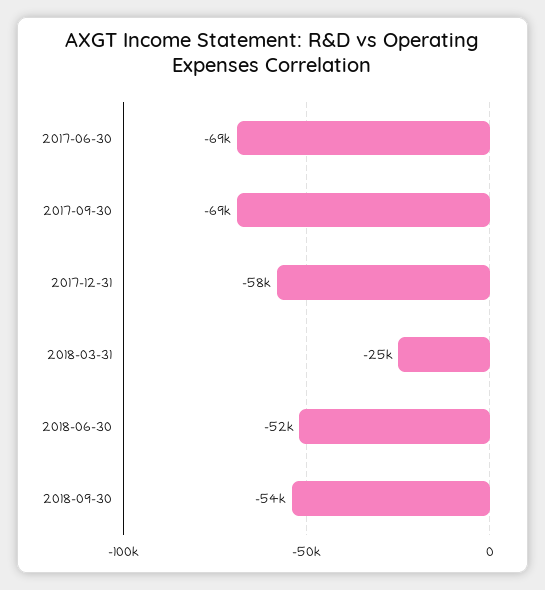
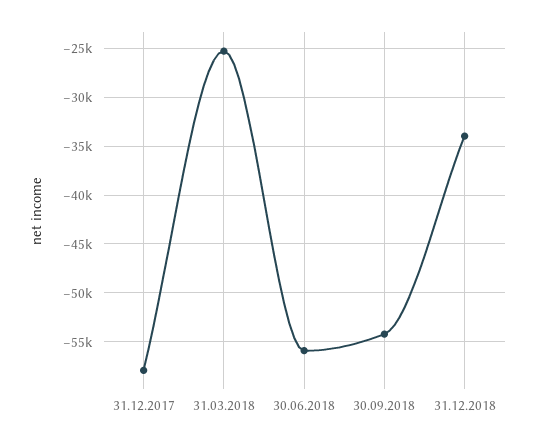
2017-06-30: -69000 -> none
2017-09-30: -69000 -> none
2018-06-30: -52000 -> -56000
31.12.2018: none -> -34000

